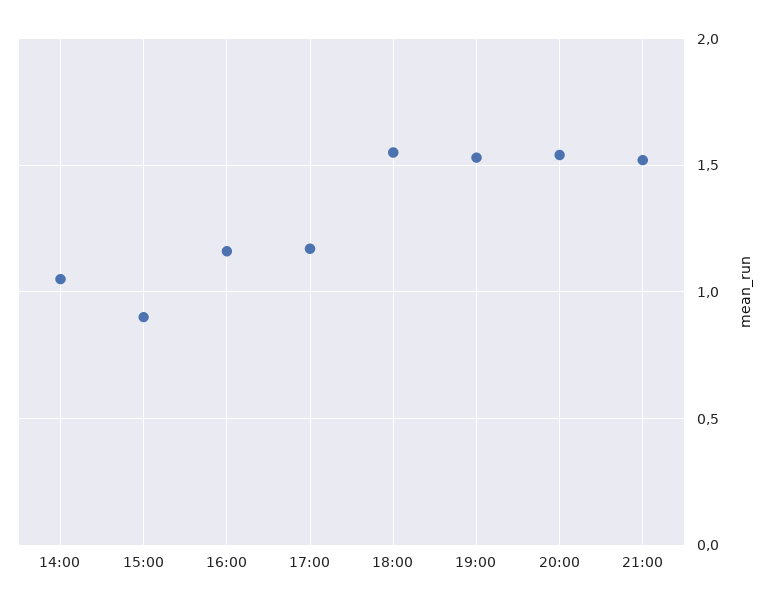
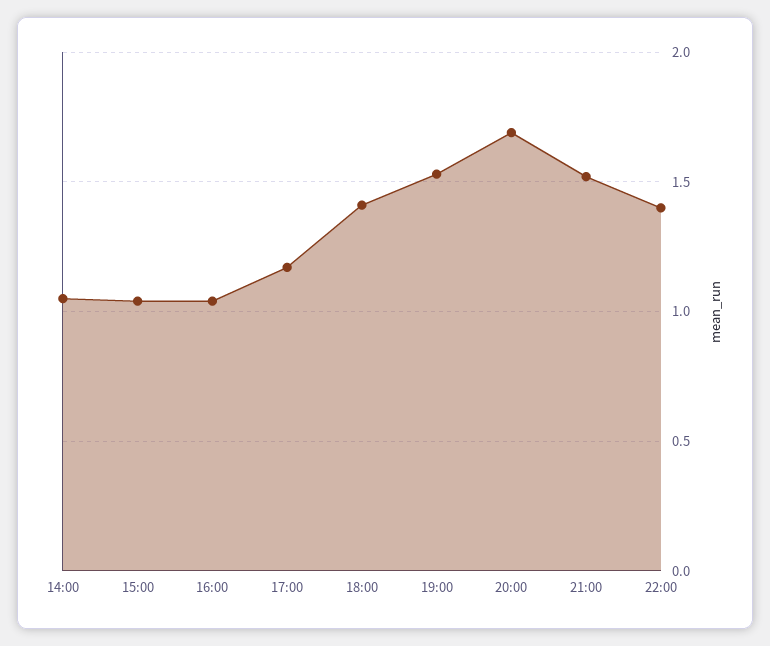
15:00: 0.9 -> 1.05
16:00: 1.15 -> 1.05
18:00: 1.55 -> 1.4
20:00: 1.55 -> 1.7
22:00: none -> 1.4

